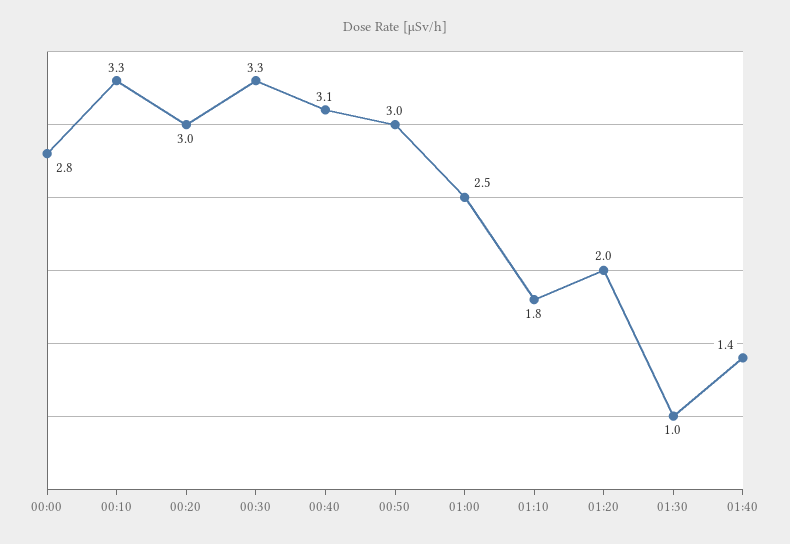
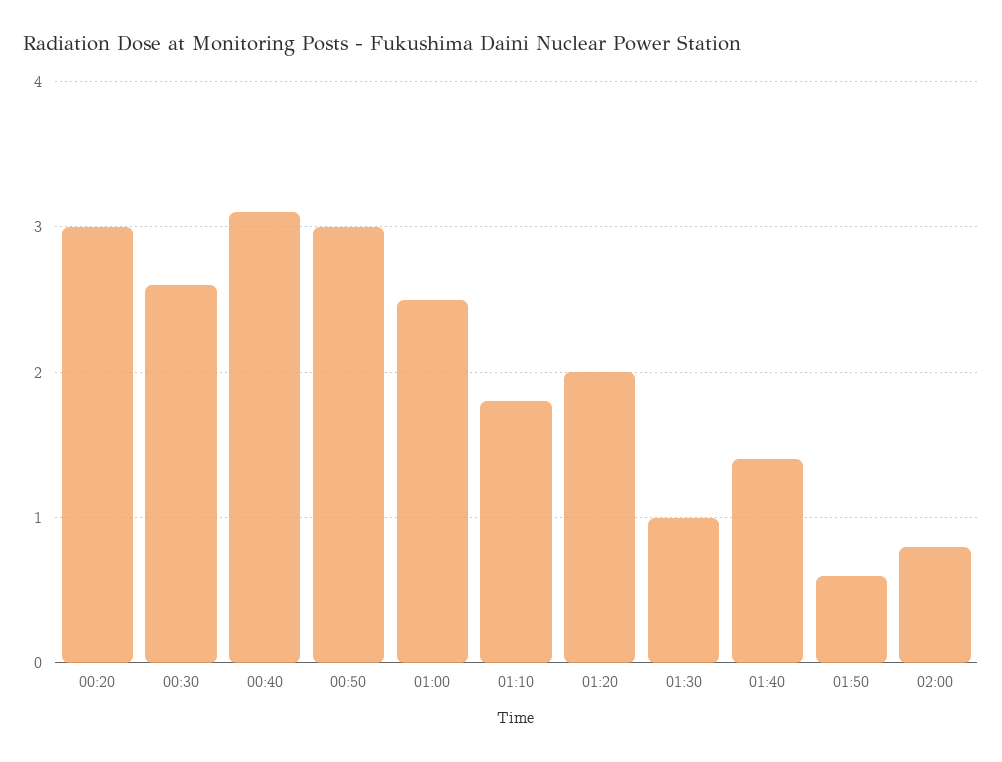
00:00: 2.8 -> none
00:10: 3.3 -> none
00:30: 3.3 -> 2.6
01:50: none -> 0.6
02:00: none -> 0.8

